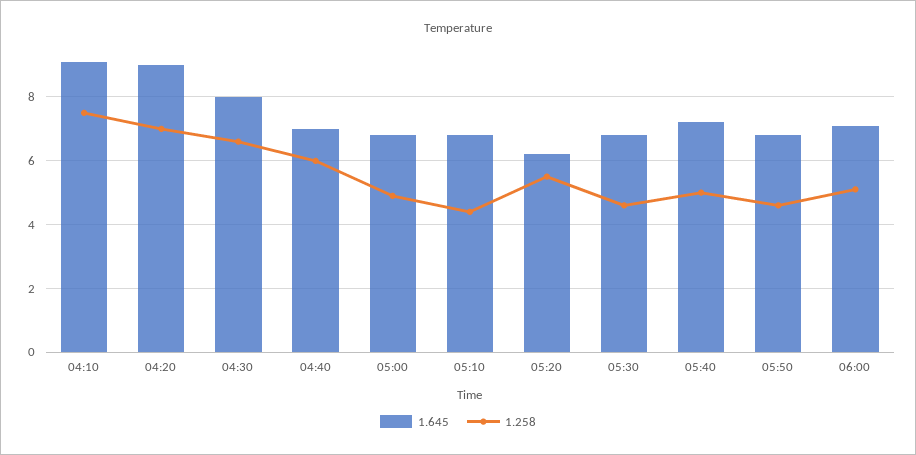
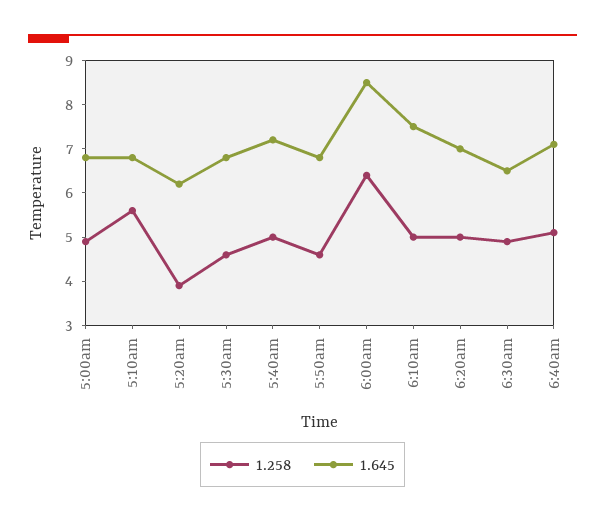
1.645, 04:10: 9 -> none
1.258, 04:10: 7.5 -> none
1.645, 04:20: 9 -> none
1.258, 04:20: 7 -> none
1.645, 04:30: 8 -> none
1.258, 04:30: 6.5 -> none
1.645, 04:40: 7 -> none
1.258, 04:40: 6 -> none
1.258, 05:10: 4.5 -> 5.5
1.258, 05:20: 5.5 -> 4
1.645, 06:00: 7 -> 8.5
1.258, 06:00: 5 -> 6.5
1.258, 6:10am: none -> 5
1.645, 6:10am: none -> 7.5
1.258, 6:20am: none -> 5
1.645, 6:20am: none -> 7
1.258, 6:30am: none -> 5
1.645, 6:30am: none -> 6.5
1.258, 6:40am: none -> 5
1.645, 6:40am: none -> 7

